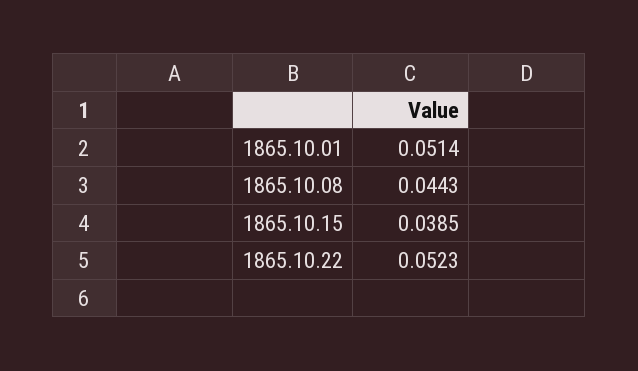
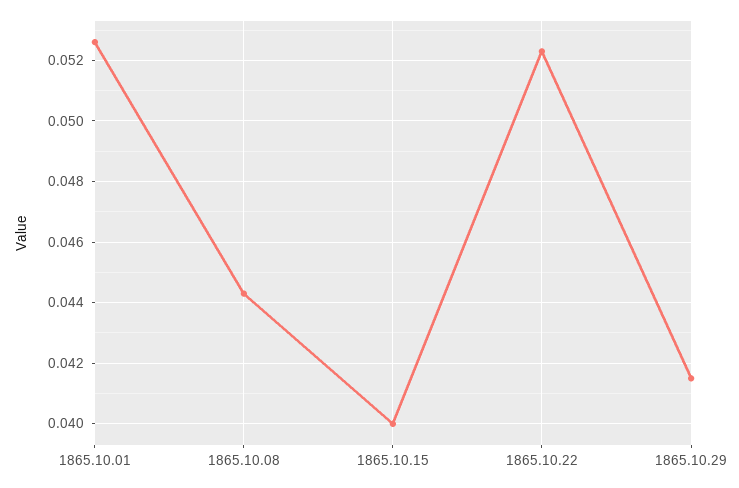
1865.10.01: 0.0514 -> 0.0525
1865.10.15: 0.0385 -> 0.04
1865.10.29: none -> 0.0415

